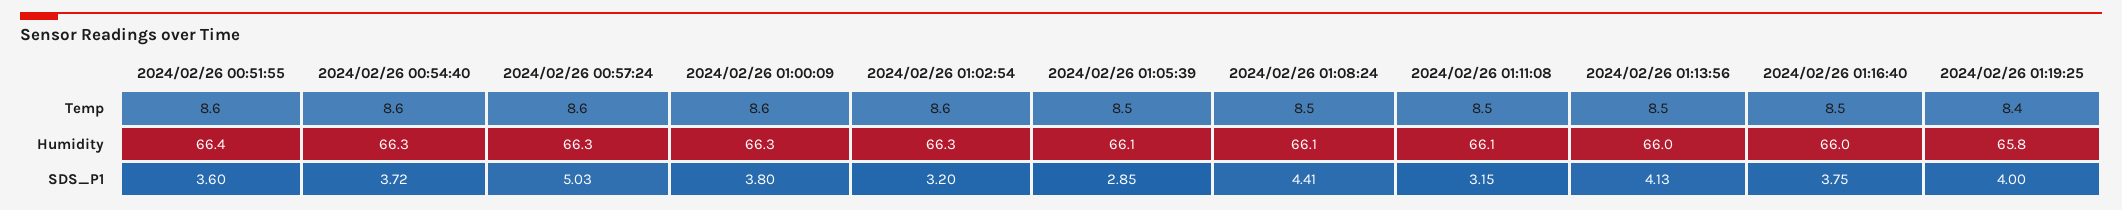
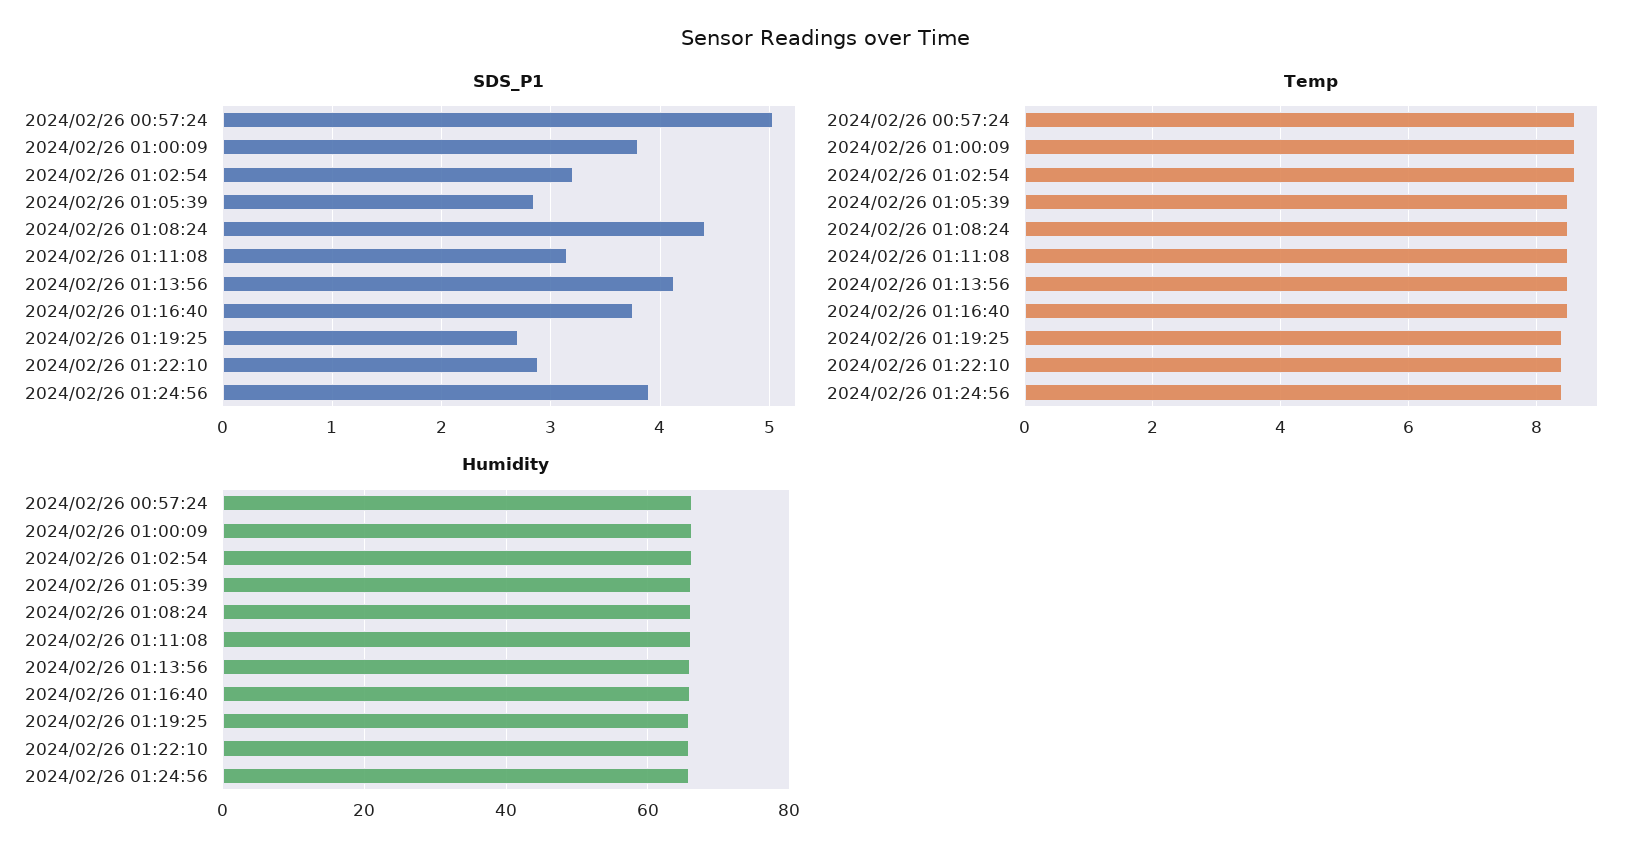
Temp, 2024/02/26 00:51:55: 8.6 -> none
Temp, 2024/02/26 00:54:40: 8.6 -> none
Humidity, 2024/02/26 00:51:55: 66.4 -> none
Humidity, 2024/02/26 00:54:40: 66.3 -> none
SDS_P1, 2024/02/26 00:51:55: 3.6 -> none
SDS_P1, 2024/02/26 00:54:40: 3.72 -> none
SDS_P1, 2024/02/26 01:19:25: 4 -> 2.7
SDS_P1, 2024/02/26 01:22:10: none -> 2.9
SDS_P1, 2024/02/26 01:24:56: none -> 3.9
Temp, 2024/02/26 01:22:10: none -> 8.5
Temp, 2024/02/26 01:24:56: none -> 8.5
Humidity, 2024/02/26 01:22:10: none -> 66
Humidity, 2024/02/26 01:24:56: none -> 66

